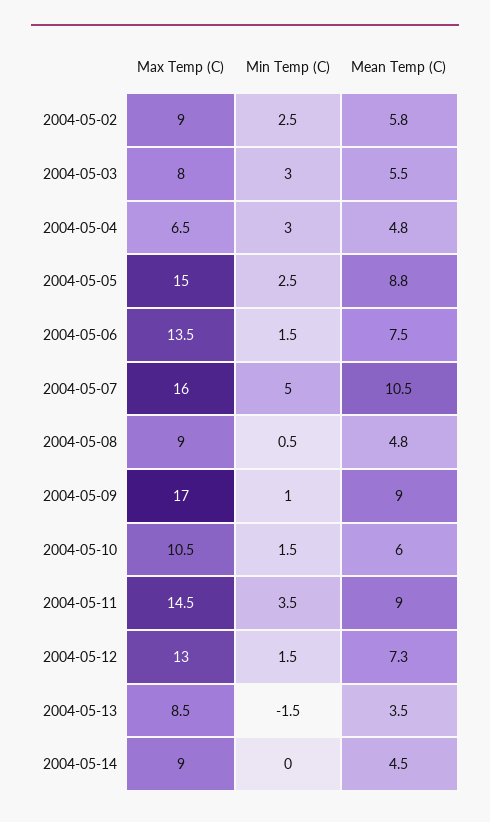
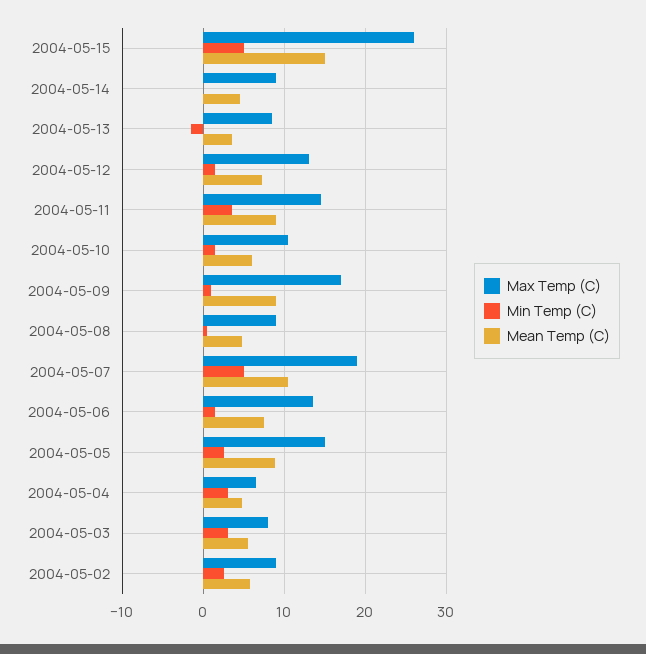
Max Temp (C), 2004-05-07: 16 -> 19
Max Temp (C), 2004-05-15: none -> 26
Min Temp (C), 2004-05-15: none -> 5
Mean Temp (C), 2004-05-15: none -> 15

